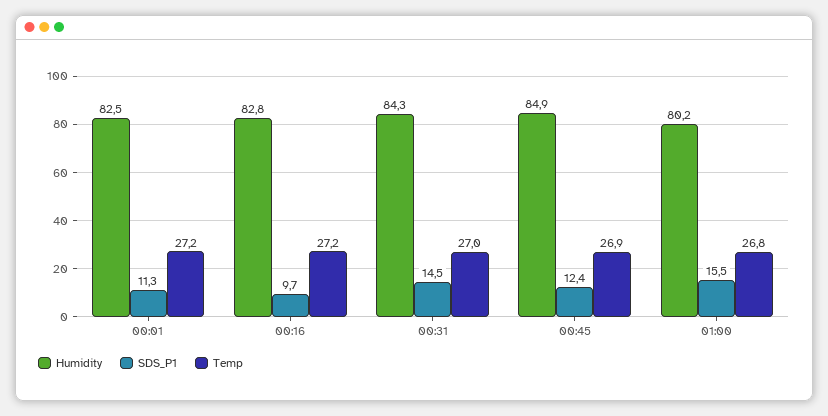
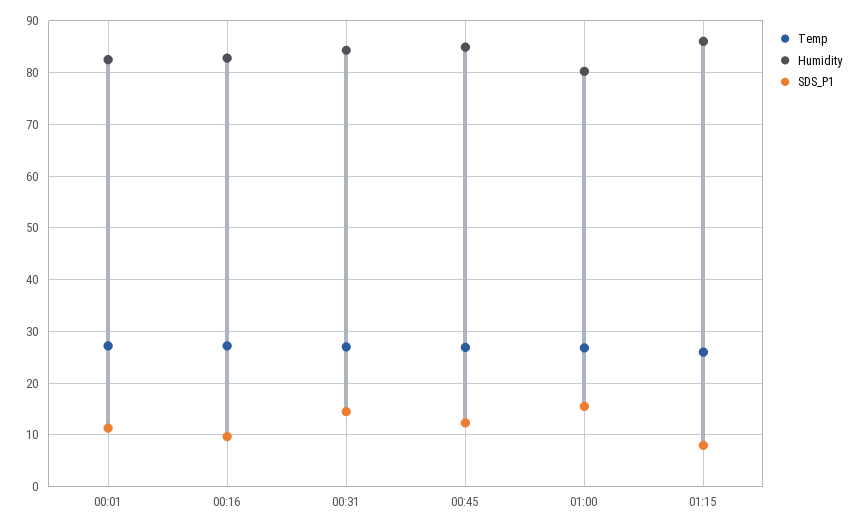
Temp, 01:15: none -> 26
Humidity, 01:15: none -> 86
SDS_P1, 01:15: none -> 8

